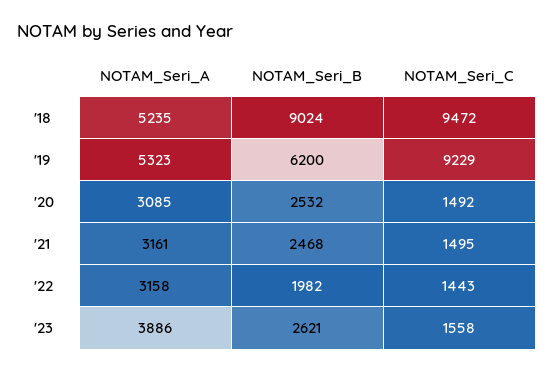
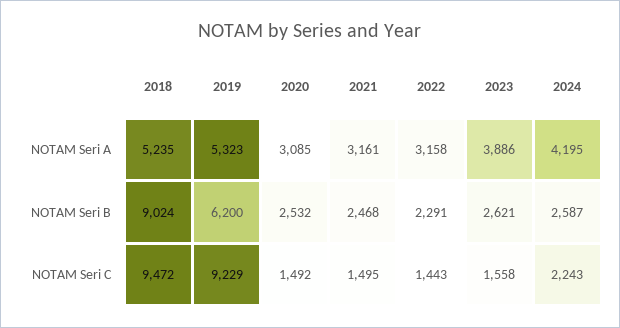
NOTAM_Seri_B, '22: 1982 -> 2291
NOTAM_Seri_A, 2024: none -> 4195
NOTAM_Seri_B, 2024: none -> 2587
NOTAM_Seri_C, 2024: none -> 2243

